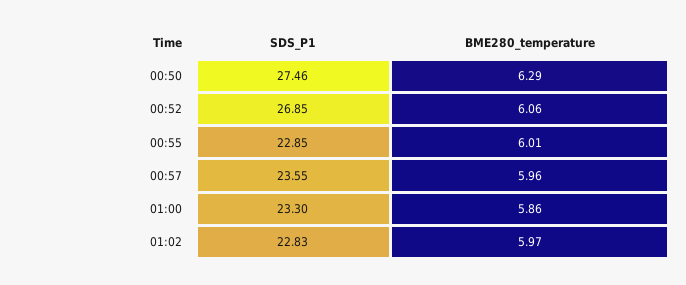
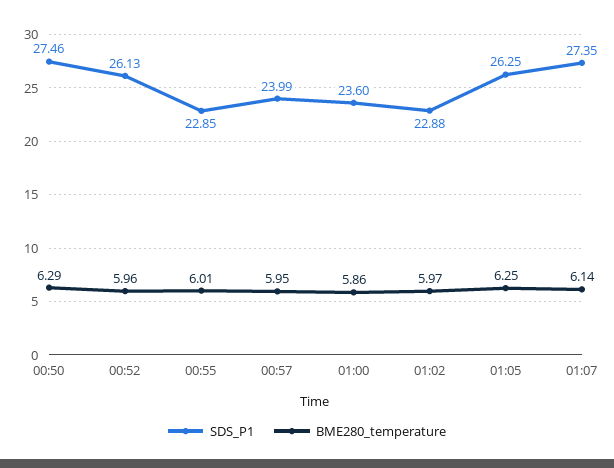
SDS_P1, 00:52: 26.85 -> 26.13
BME280_temperature, 00:52: 6.06 -> 5.96
SDS_P1, 00:57: 23.55 -> 23.99
BME280_temperature, 00:57: 5.96 -> 5.95
SDS_P1, 01:00: 23.3 -> 23.6
SDS_P1, 01:02: 22.83 -> 22.88
SDS_P1, 01:05: none -> 26.25
BME280_temperature, 01:05: none -> 6.25
SDS_P1, 01:07: none -> 27.35
BME280_temperature, 01:07: none -> 6.14

